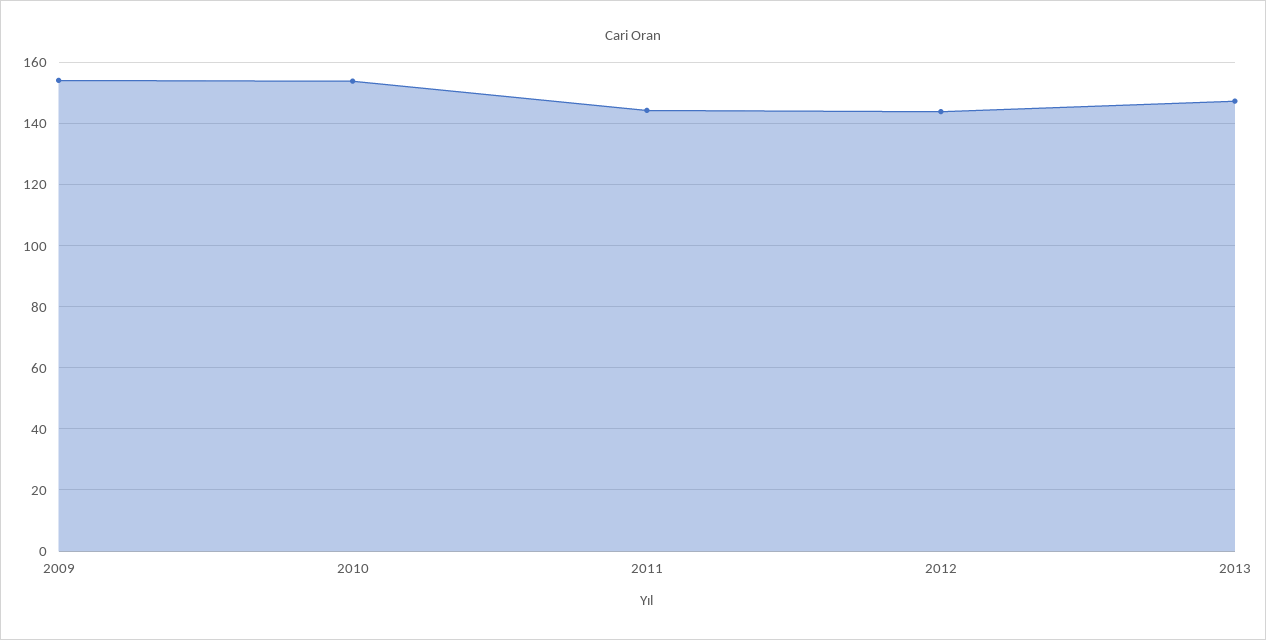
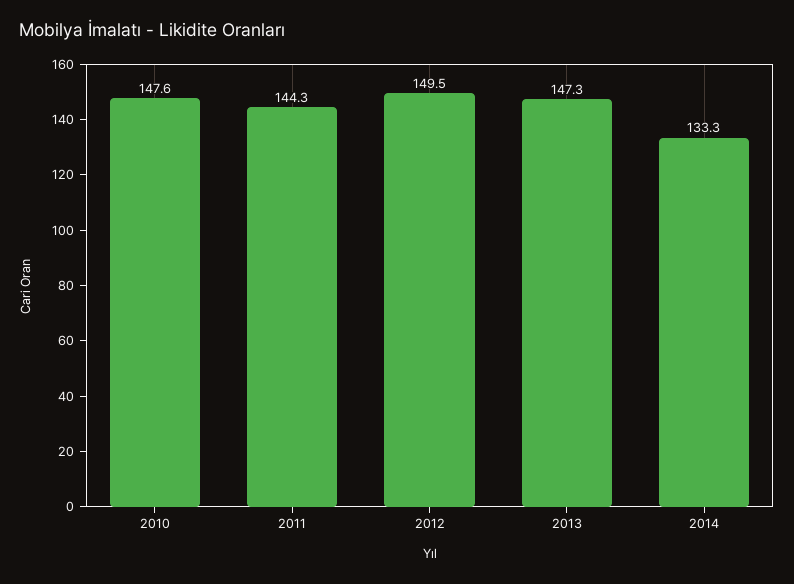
2009: 154 -> none
2010: 154 -> 147.6
2012: 144 -> 149.5
2014: none -> 133.3

